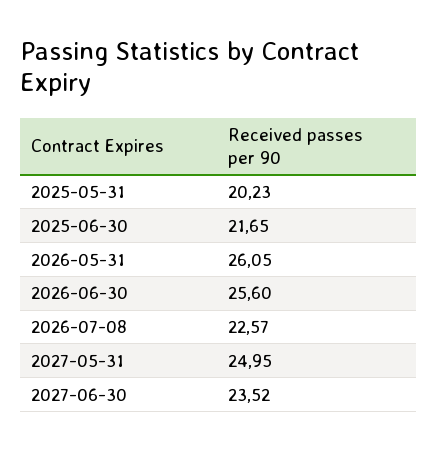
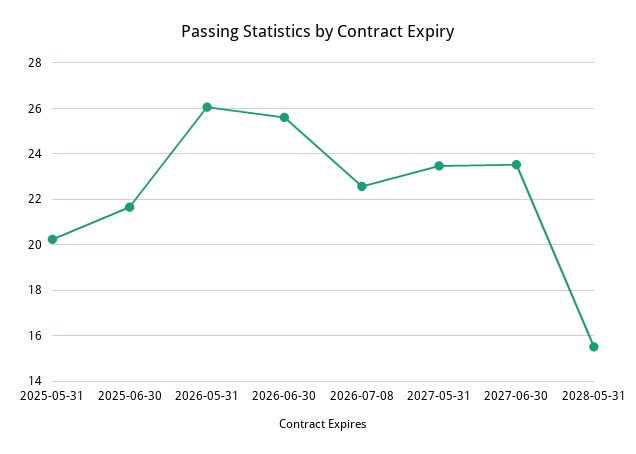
2027-05-31: 24.95 -> 23.5
2028-05-31: none -> 15.5

